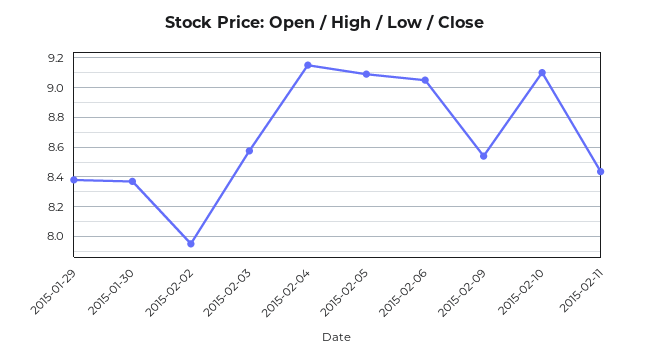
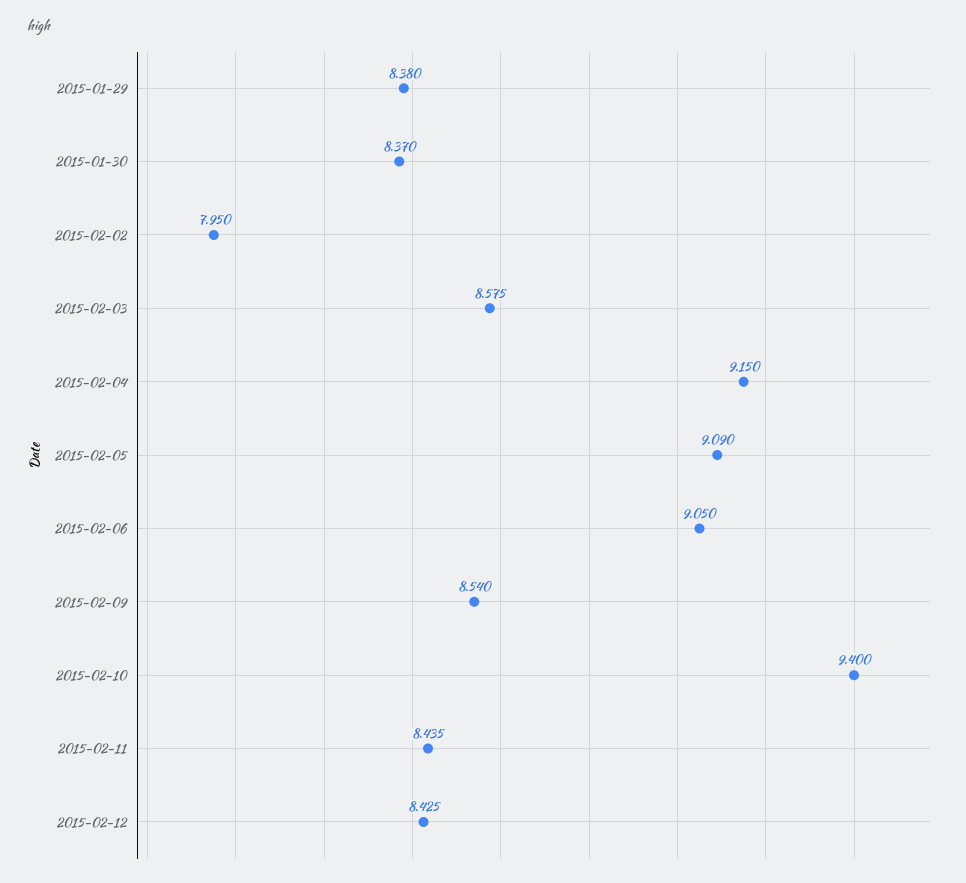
2015-02-10: 9.1 -> 9.4
2015-02-12: none -> 8.425

